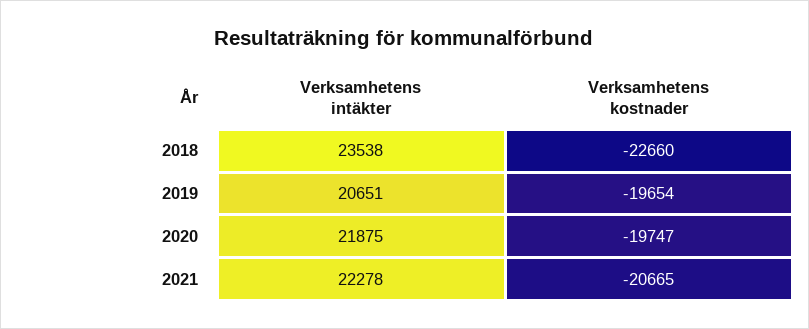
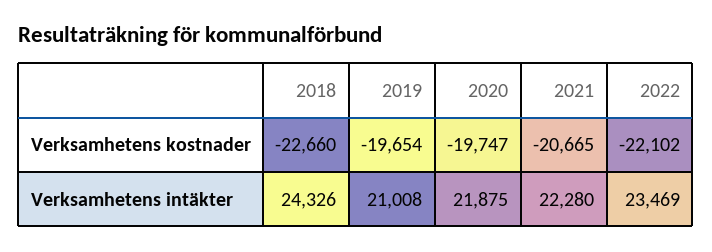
Verksamhetens intäkter, 2018: 23538 -> 24326
Verksamhetens intäkter, 2019: 20651 -> 21008
Verksamhetens intäkter, 2021: 22278 -> 22280
Verksamhetens kostnader, 2022: none -> -22102
Verksamhetens intäkter, 2022: none -> 23469

